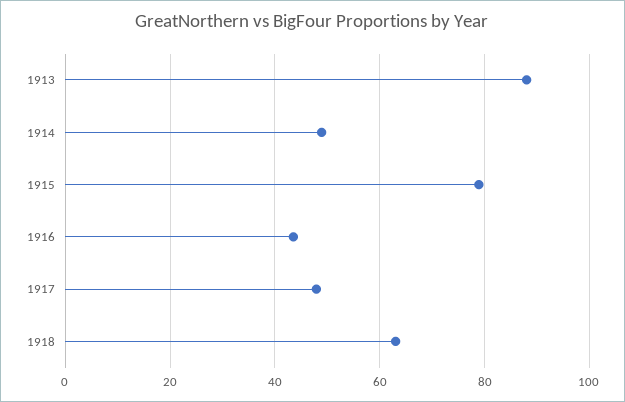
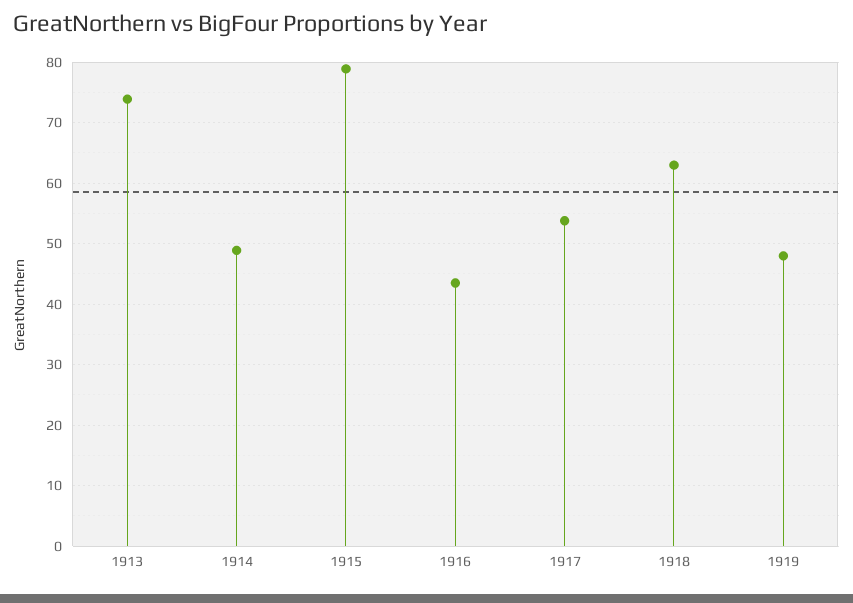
1913: 88 -> 74
1917: 48 -> 54
1919: none -> 48

